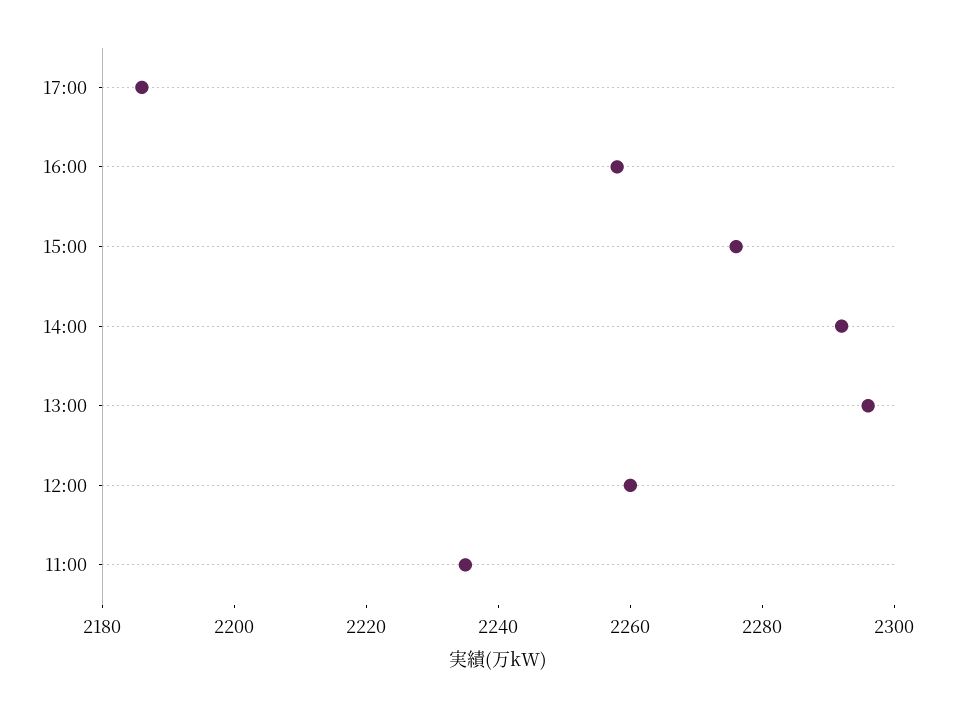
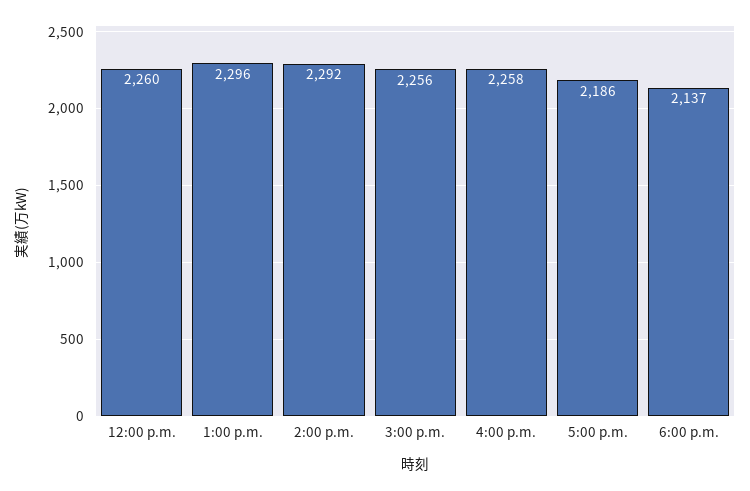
15:00: 2275 -> 2256
11:00: 2235 -> none
6:00 p.m.: none -> 2137

